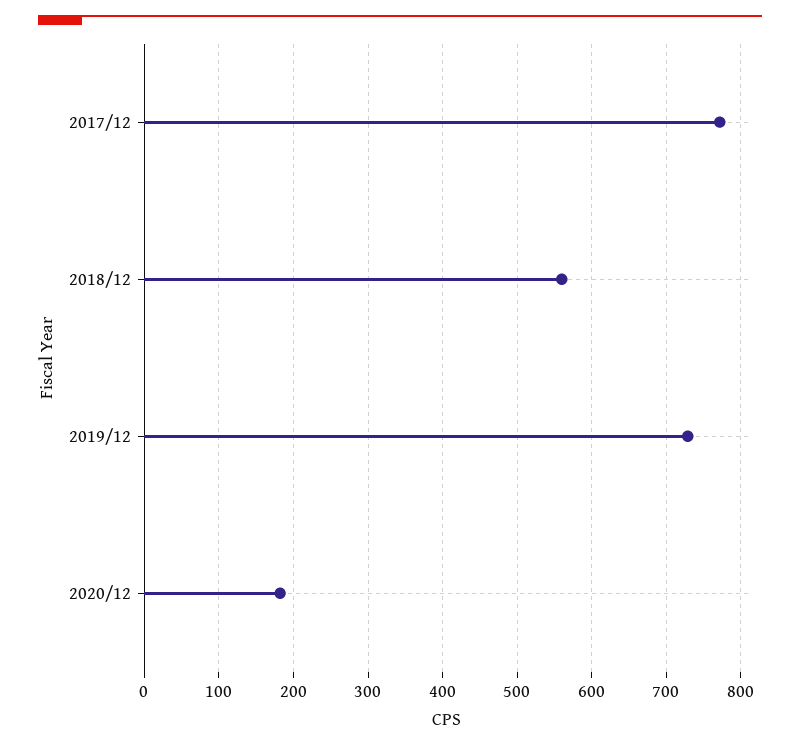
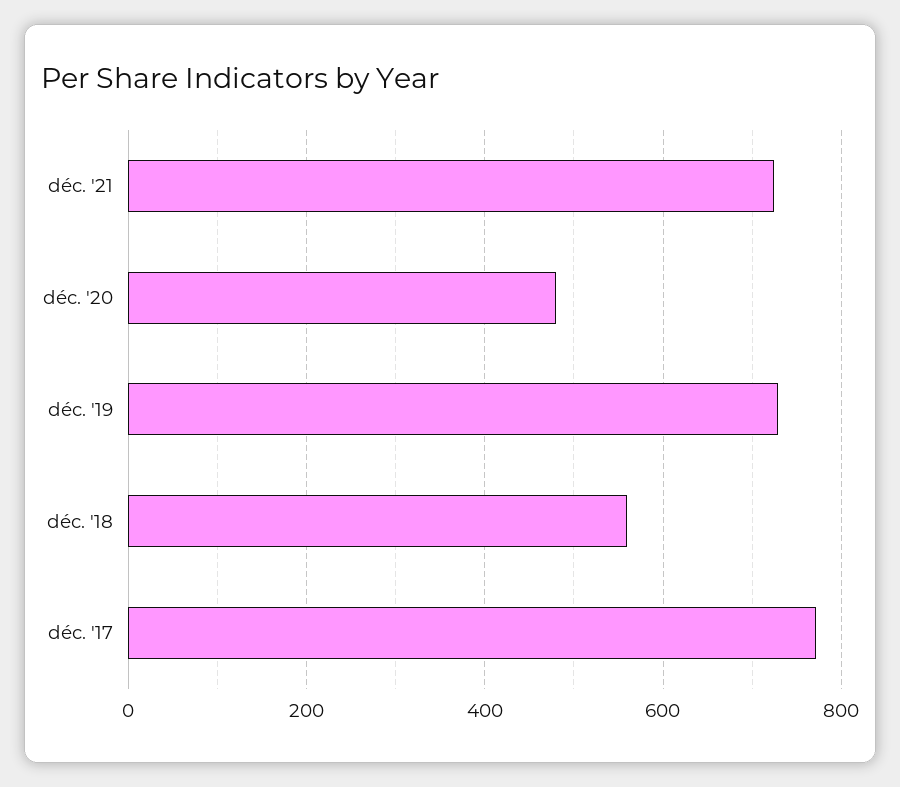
2020/12: 180 -> 480
déc. '21: none -> 720

